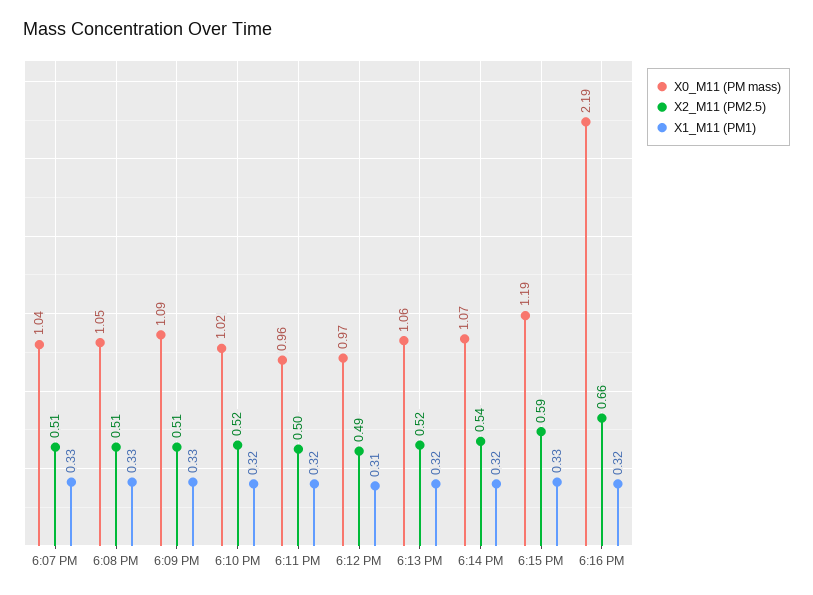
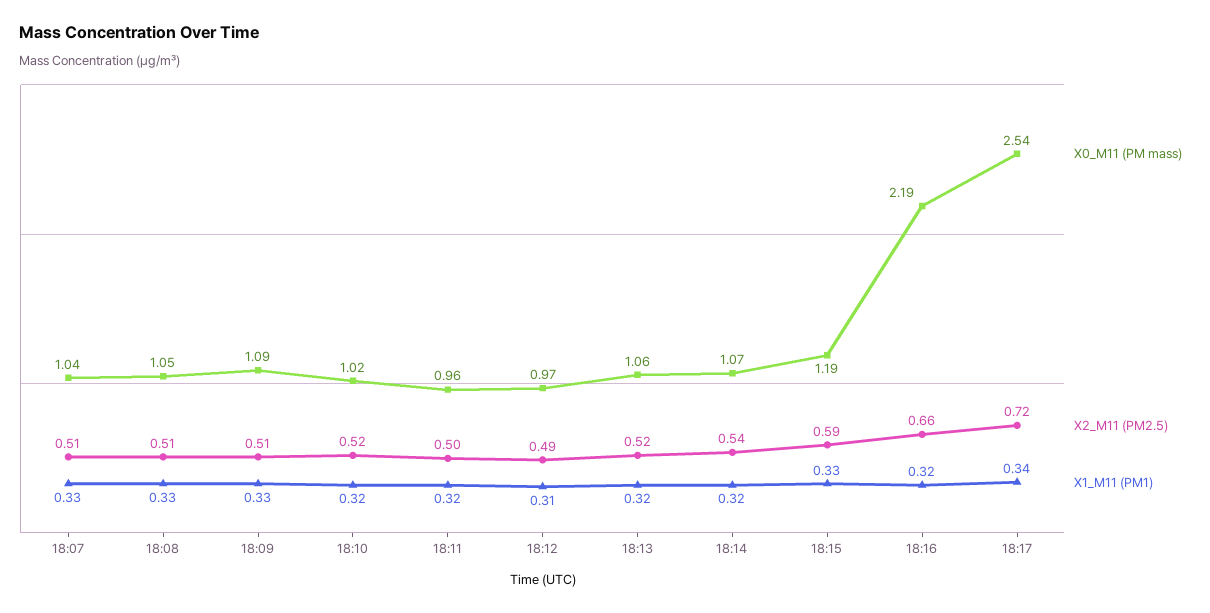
X0_M11 (PM mass), 18:17: none -> 2.54
X2_M11 (PM2.5), 18:17: none -> 0.72
X1_M11 (PM1), 18:17: none -> 0.34

